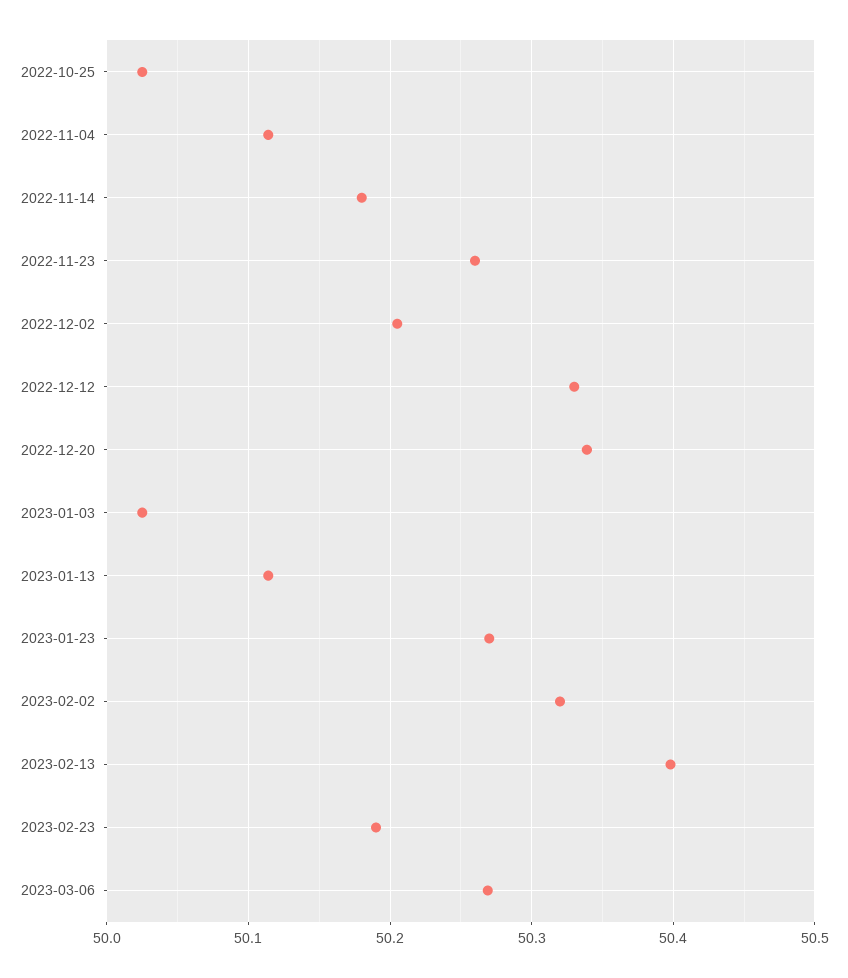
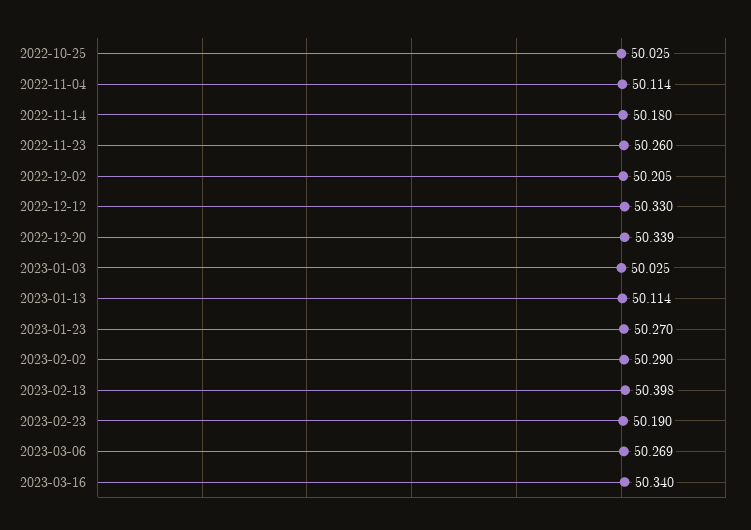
2023-02-02: 50.32 -> 50.29
2023-03-16: none -> 50.34

